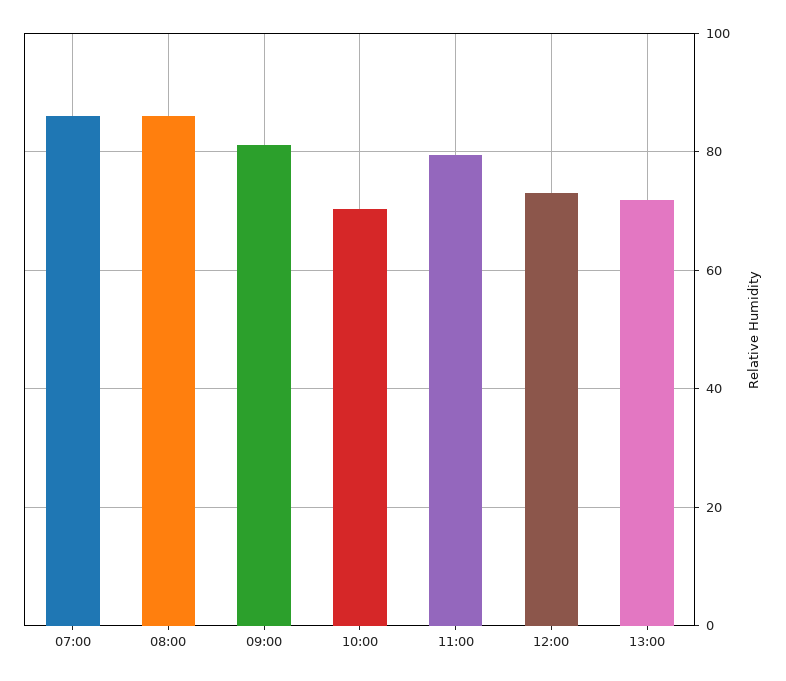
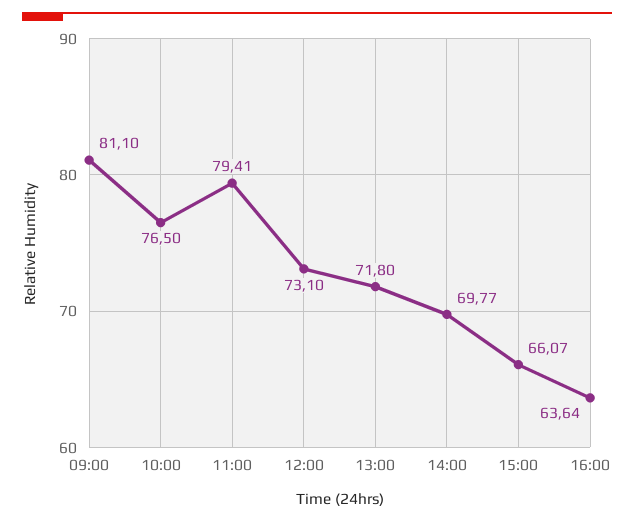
07:00: 86 -> none
08:00: 86 -> none
10:00: 70 -> 76.5
14:00: none -> 69.77
15:00: none -> 66.07
16:00: none -> 63.64

